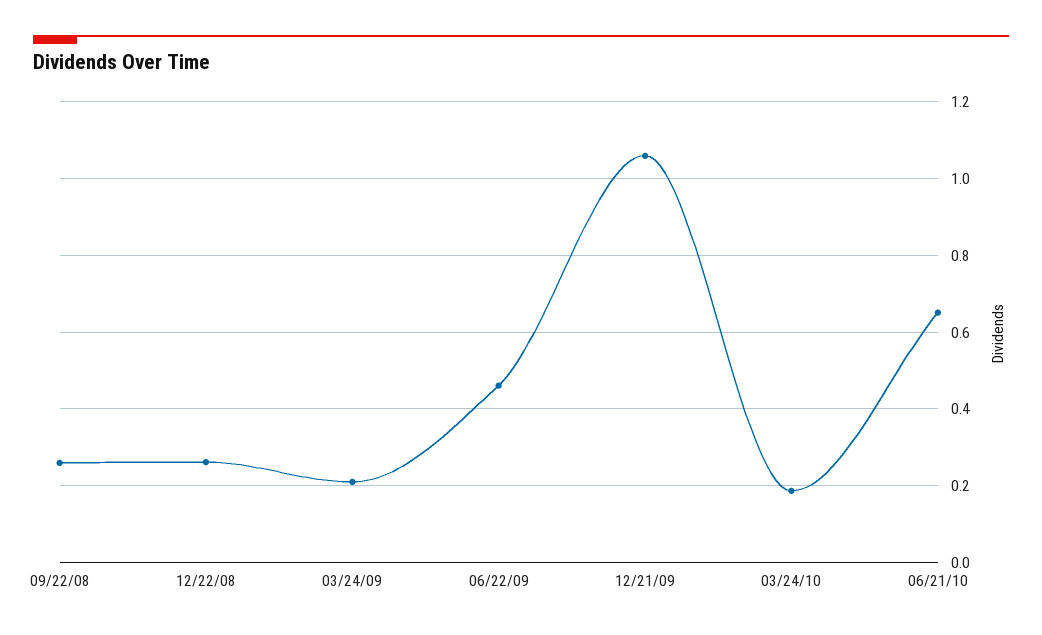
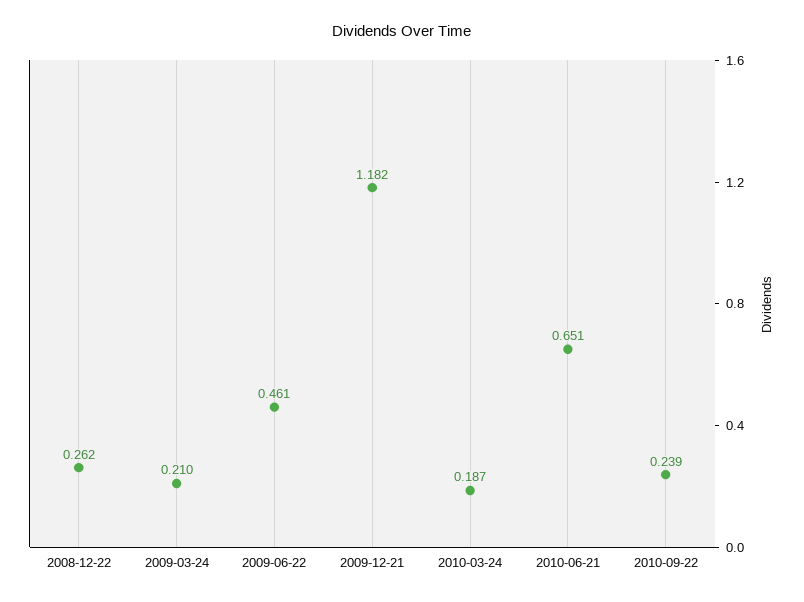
09/22/08: 0.26 -> none
12/21/09: 1.06 -> 1.182
2010-09-22: none -> 0.239

